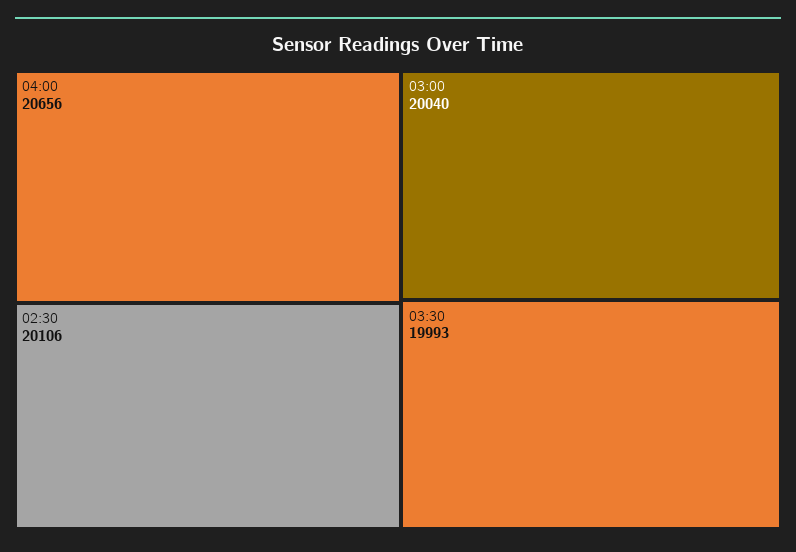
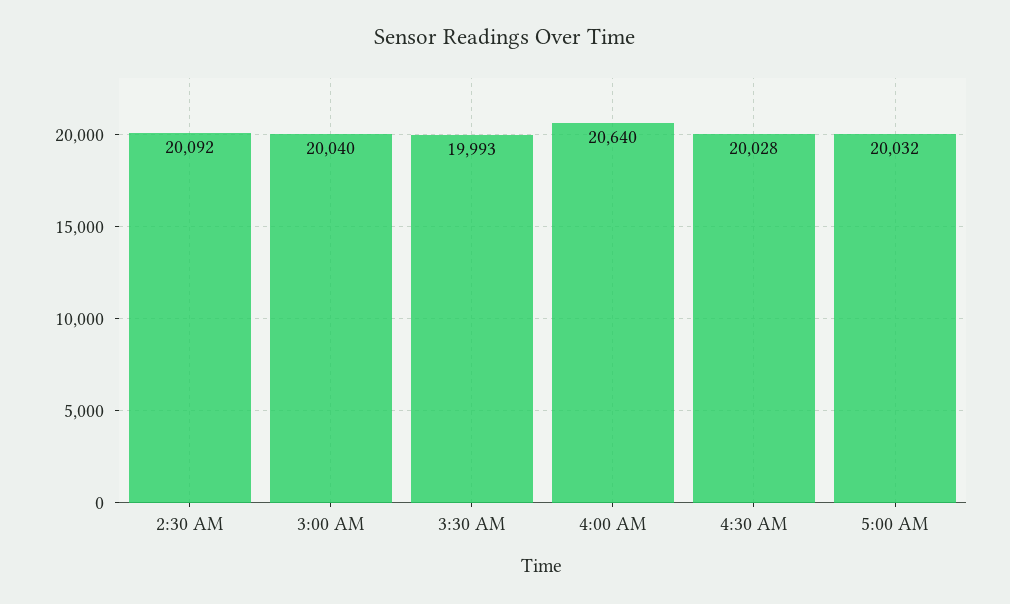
04:00: 20656 -> 20640
02:30: 20106 -> 20092
4:30 AM: none -> 20028
5:00 AM: none -> 20032

